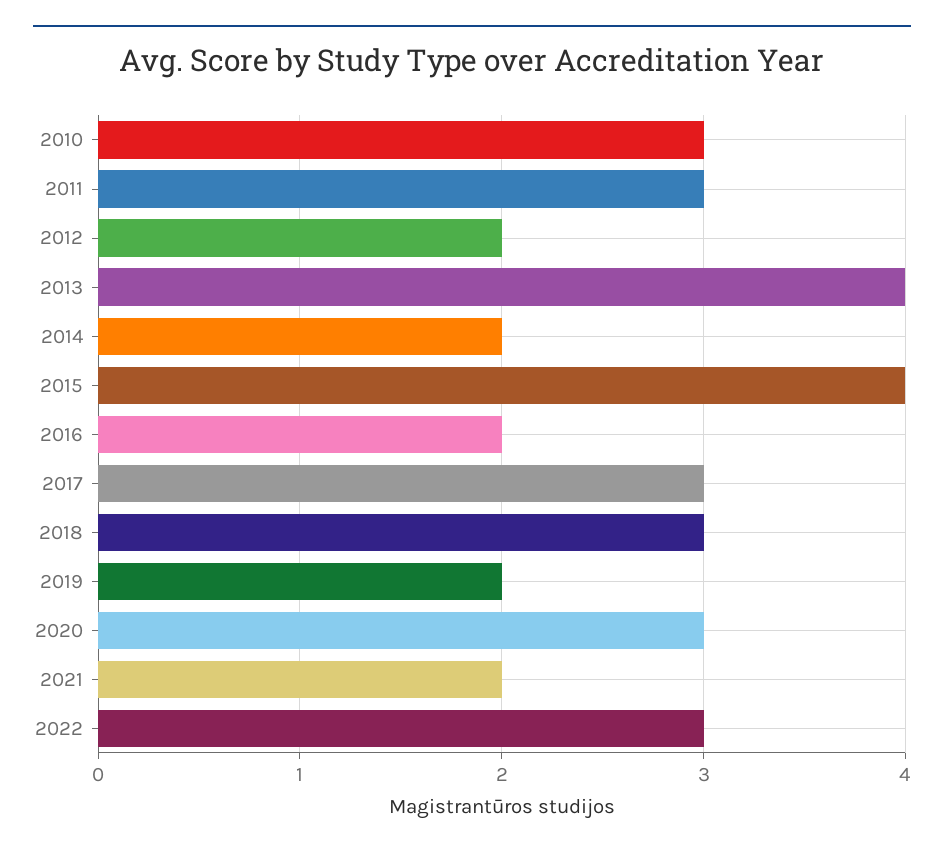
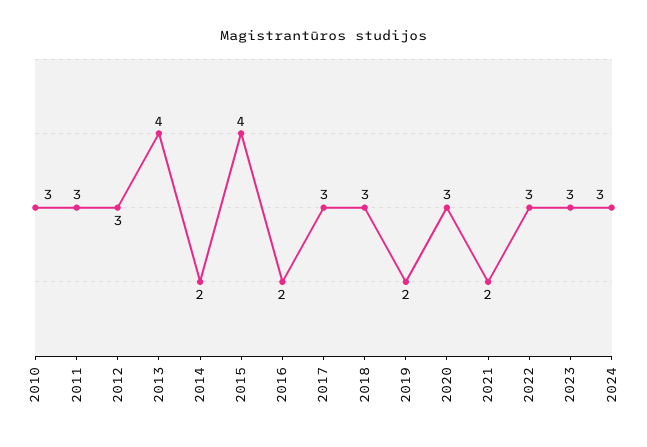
2012: 2 -> 3
2023: none -> 3
2024: none -> 3

